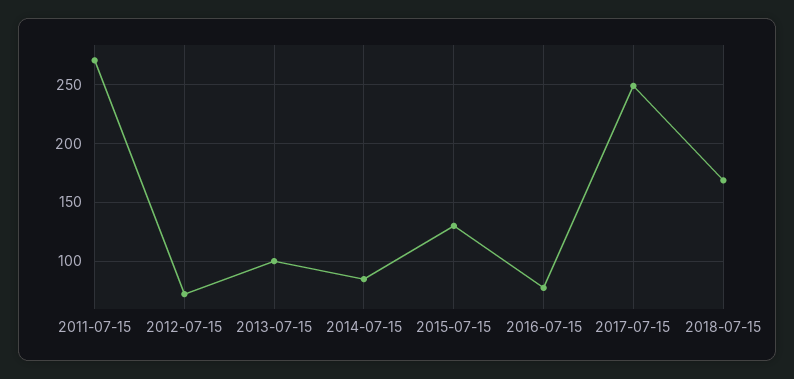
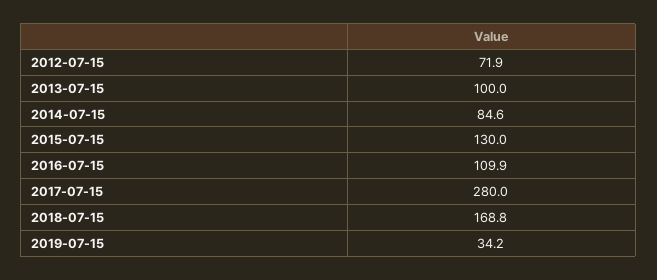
2011-07-15: 270 -> none
2016-07-15: 80 -> 109.9
2017-07-15: 250 -> 280
2019-07-15: none -> 34.2

